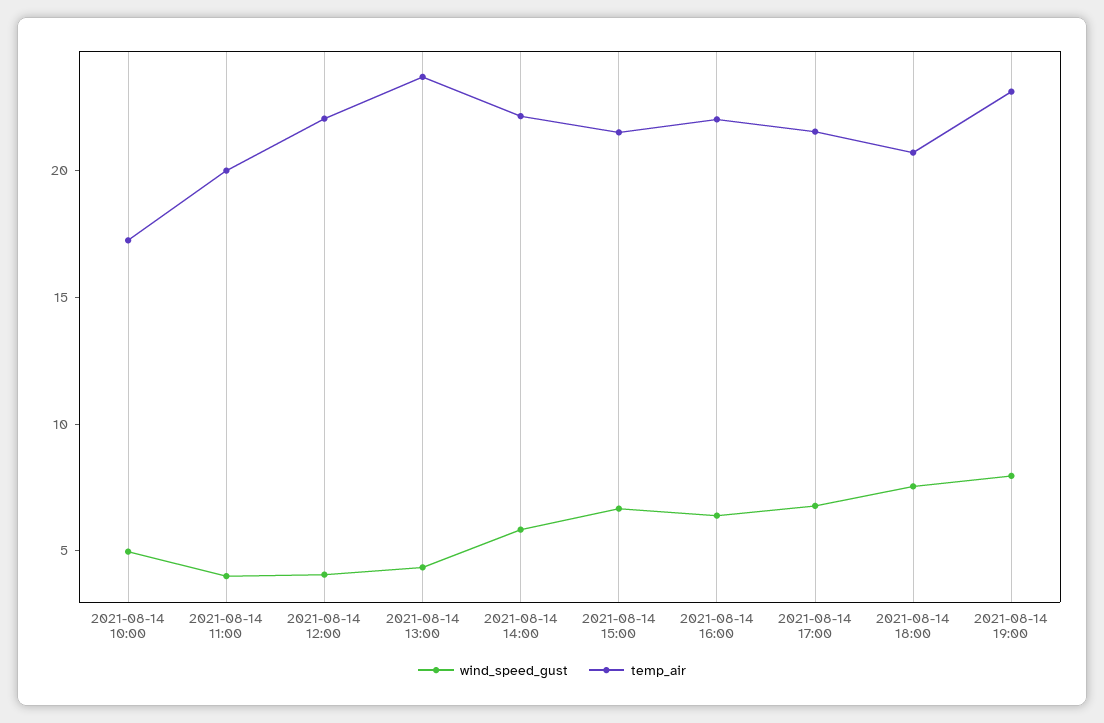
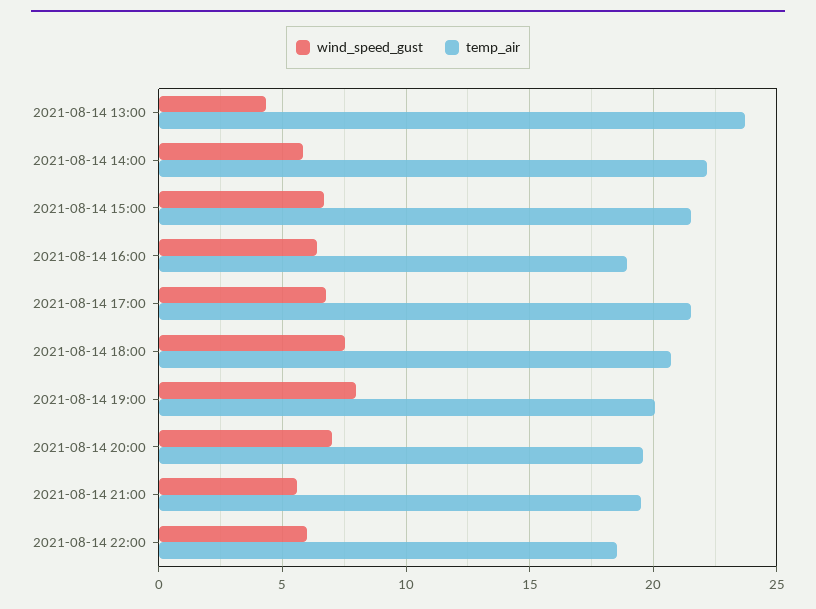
wind_speed_gust, 2021-08-14 10:00: 5 -> none
temp_air, 2021-08-14 10:00: 17 -> none
wind_speed_gust, 2021-08-14 11:00: 4 -> none
temp_air, 2021-08-14 11:00: 20 -> none
wind_speed_gust, 2021-08-14 12:00: 4 -> none
temp_air, 2021-08-14 12:00: 22 -> none
temp_air, 2021-08-14 16:00: 22 -> 19
temp_air, 2021-08-14 19:00: 23 -> 20
wind_speed_gust, 2021-08-14 20:00: none -> 7
temp_air, 2021-08-14 20:00: none -> 19.5
wind_speed_gust, 2021-08-14 21:00: none -> 5.5
temp_air, 2021-08-14 21:00: none -> 19.5
wind_speed_gust, 2021-08-14 22:00: none -> 6
temp_air, 2021-08-14 22:00: none -> 18.5

